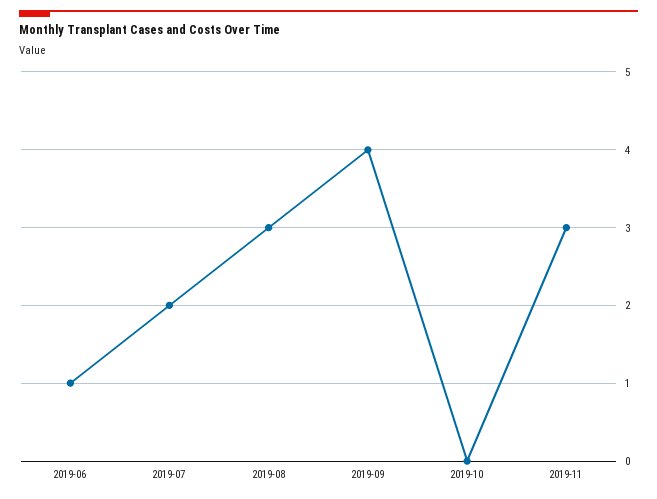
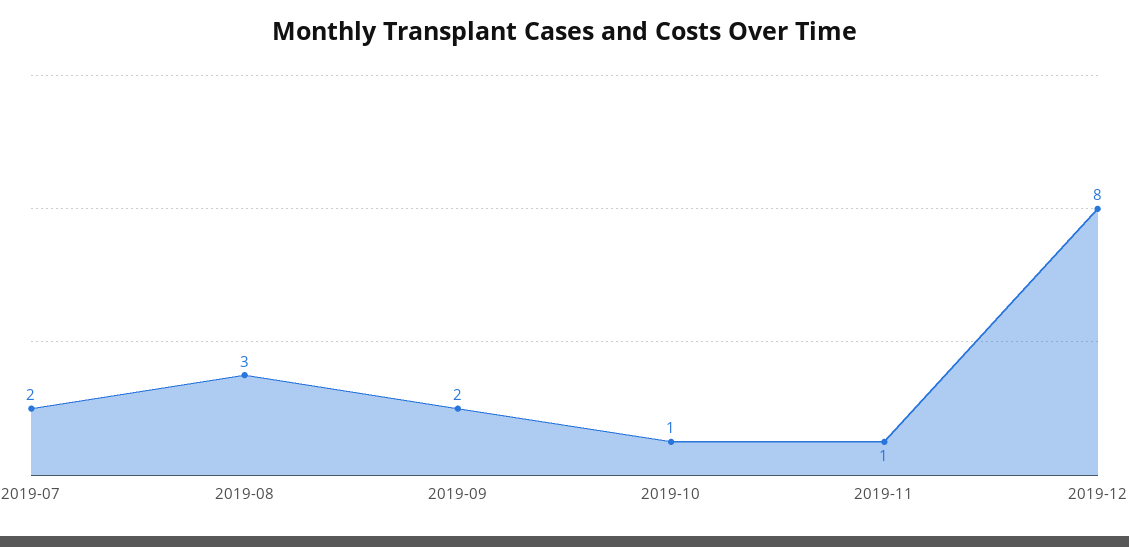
2019-06: 1 -> none
2019-09: 4 -> 2
2019-10: 0 -> 1
2019-11: 3 -> 1
2019-12: none -> 8

